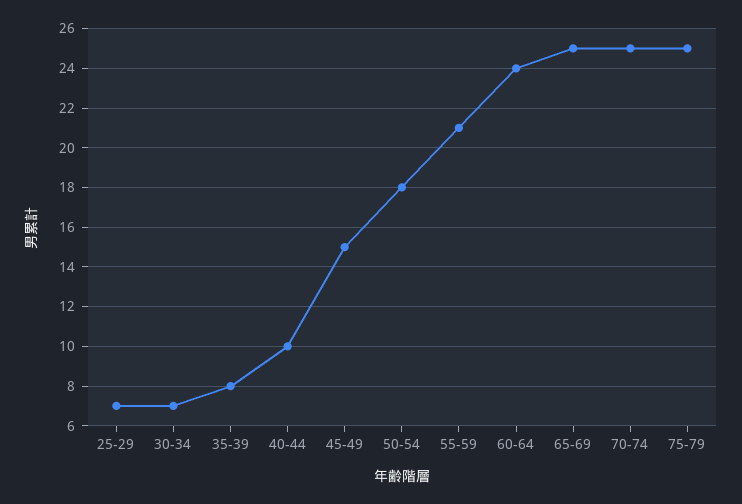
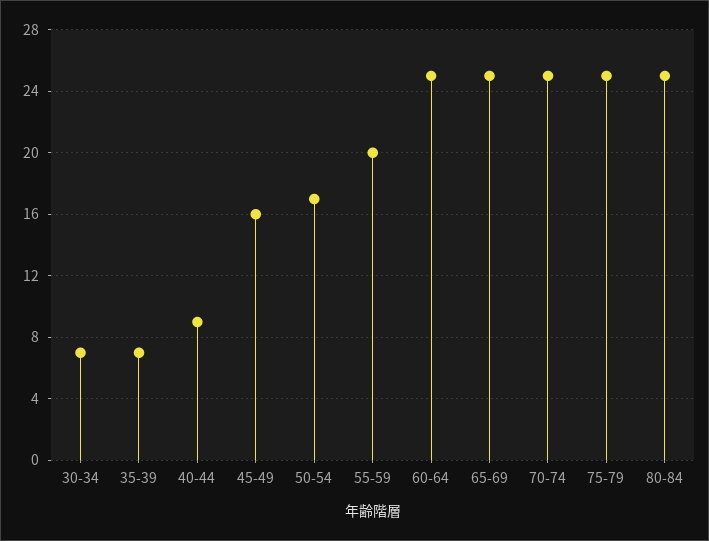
25-29: 7 -> none
35-39: 8 -> 7
40-44: 10 -> 9
45-49: 15 -> 16
50-54: 18 -> 17
55-59: 21 -> 20
60-64: 24 -> 25
80-84: none -> 25

